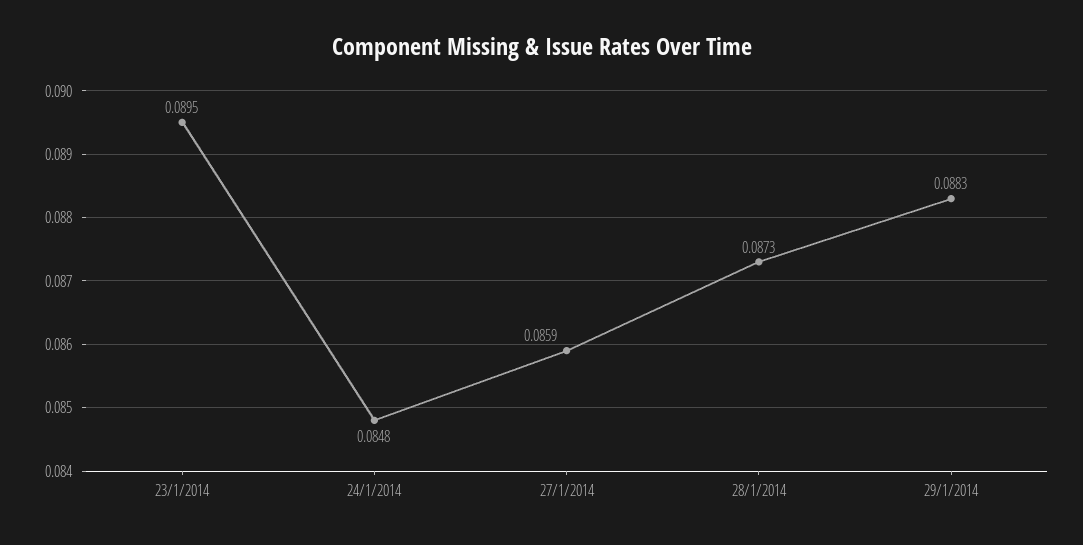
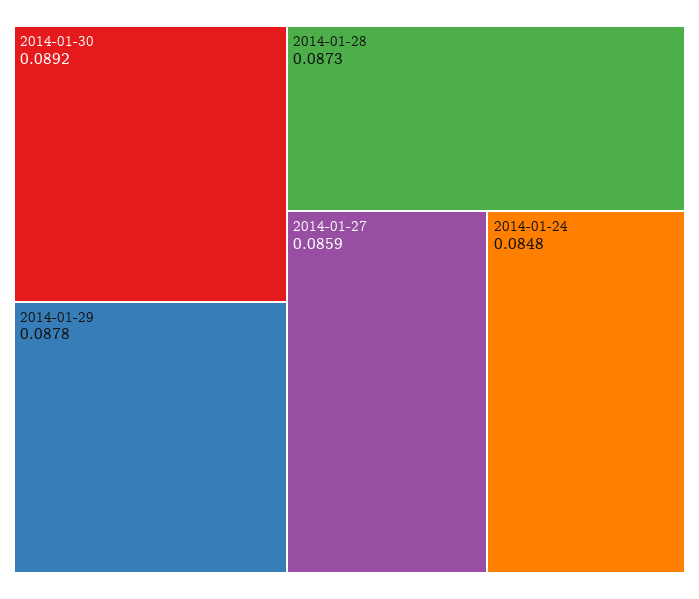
23/1/2014: 0.0895 -> none
29/1/2014: 0.0883 -> 0.0878
2014-01-30: none -> 0.0892

